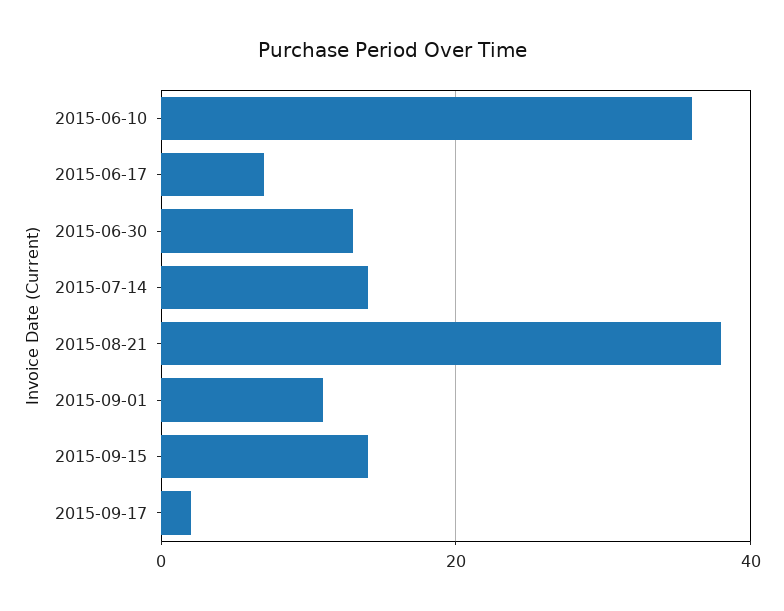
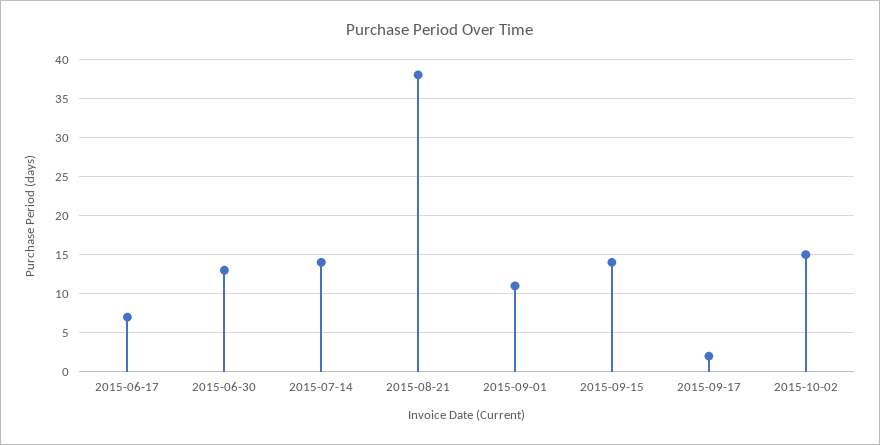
2015-06-10: 35 -> none
2015-10-02: none -> 15

